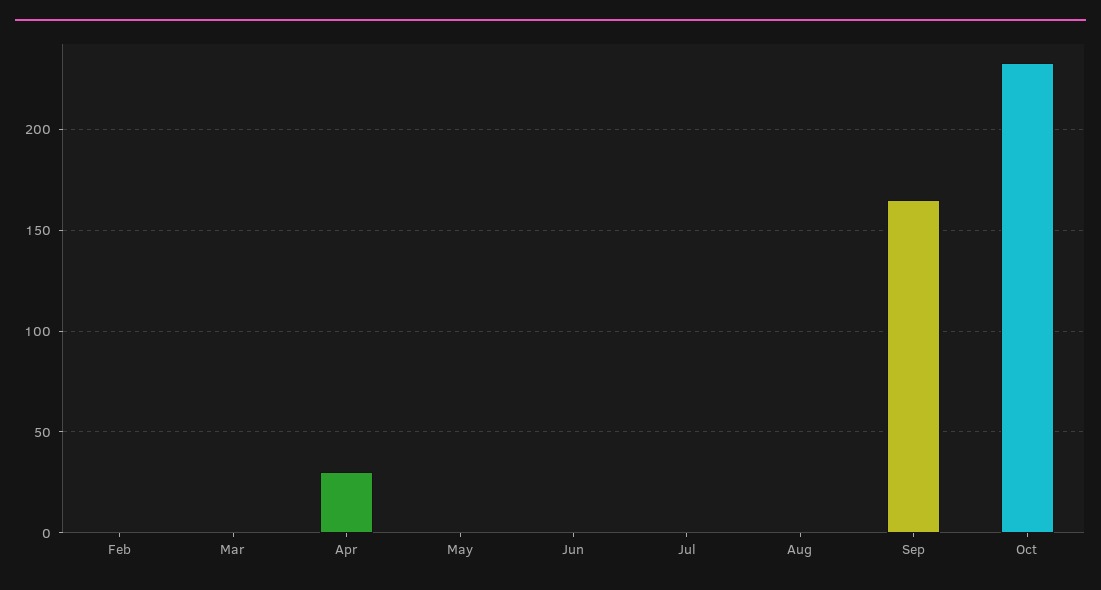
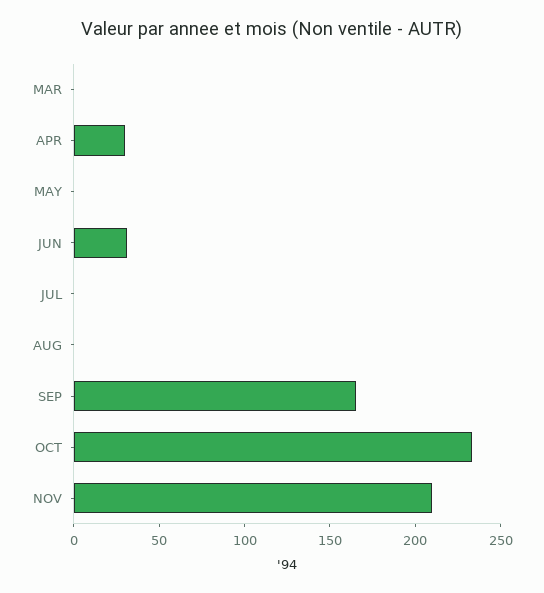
Feb: 0 -> none
Jun: 0 -> 30
NOV: none -> 210

